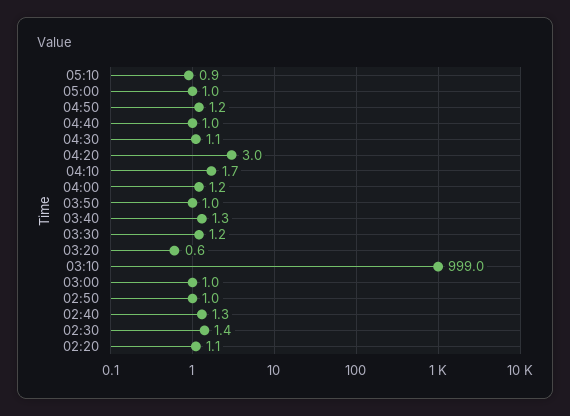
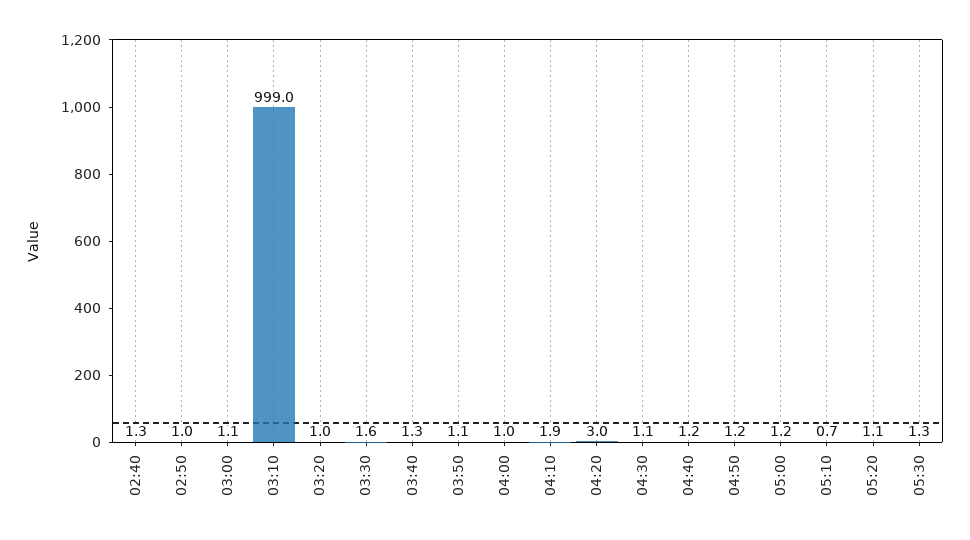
05:10: 0.9 -> 0.7
05:00: 1 -> 1.2
04:40: 1 -> 1.2
04:10: 1.7 -> 1.9
04:00: 1.2 -> 1
03:50: 1 -> 1.1
03:30: 1.2 -> 1.6
03:20: 0.6 -> 1
03:00: 1 -> 1.1
02:30: 1.4 -> none
02:20: 1.1 -> none
05:20: none -> 1.1
05:30: none -> 1.3

